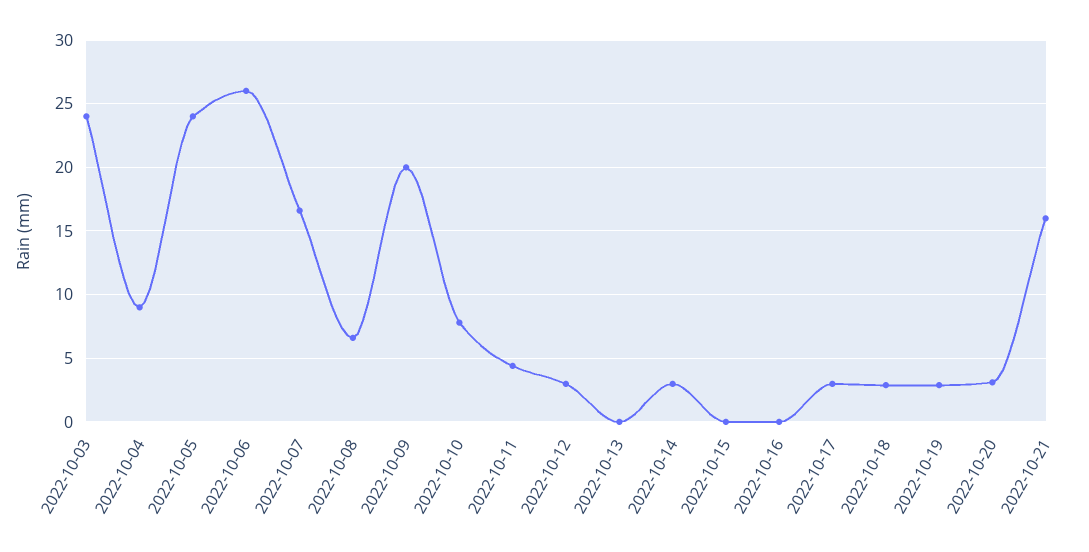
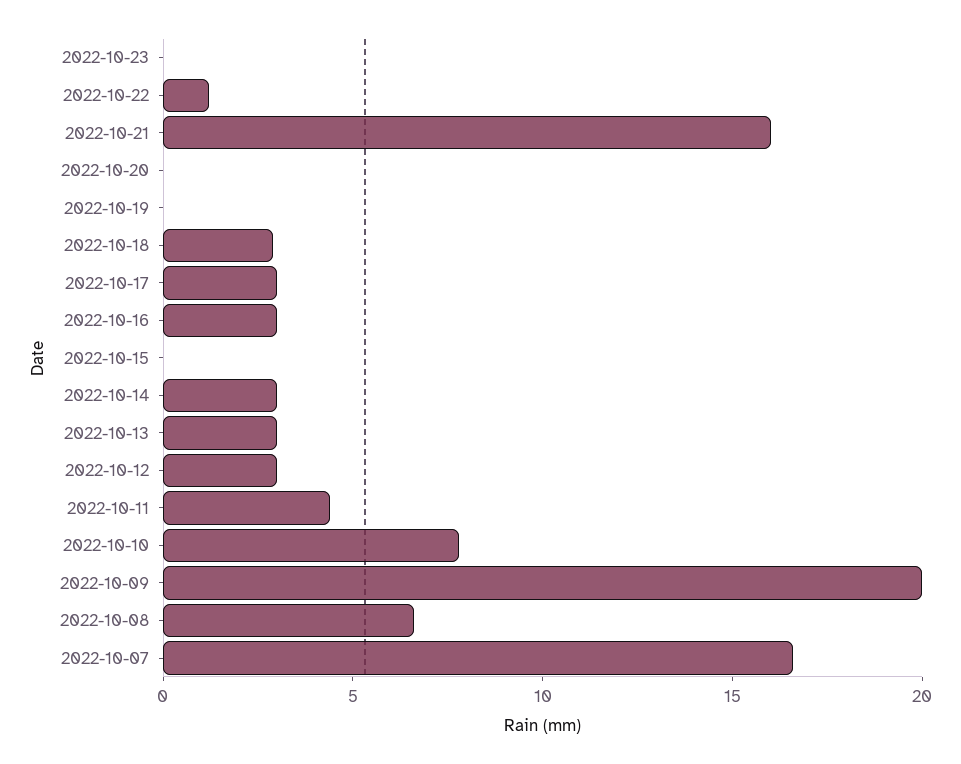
2022-10-03: 24 -> none
2022-10-04: 9 -> none
2022-10-05: 24 -> none
2022-10-06: 26 -> none
2022-10-13: 0 -> 3
2022-10-16: 0 -> 3
2022-10-19: 3 -> 0
2022-10-20: 3 -> 0
2022-10-23: none -> 0
2022-10-22: none -> 1

